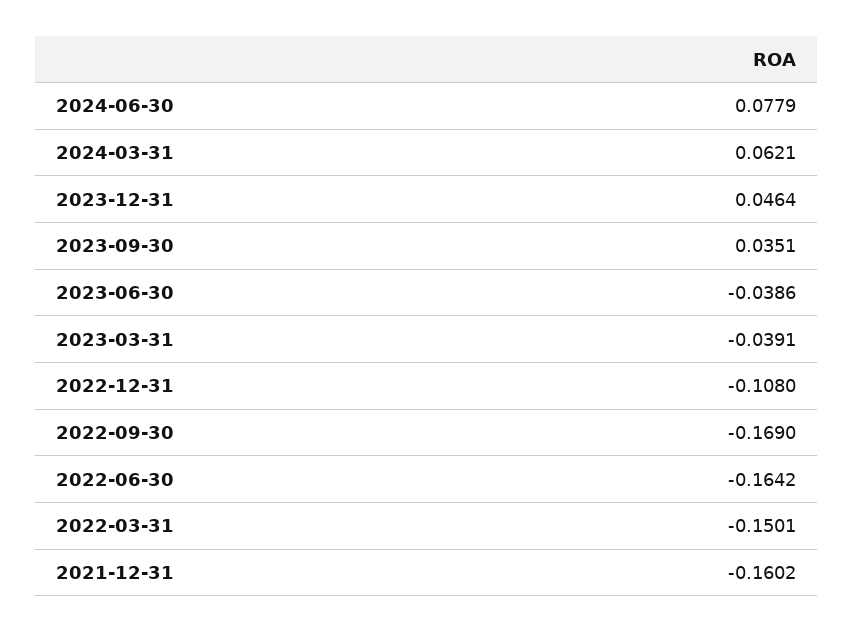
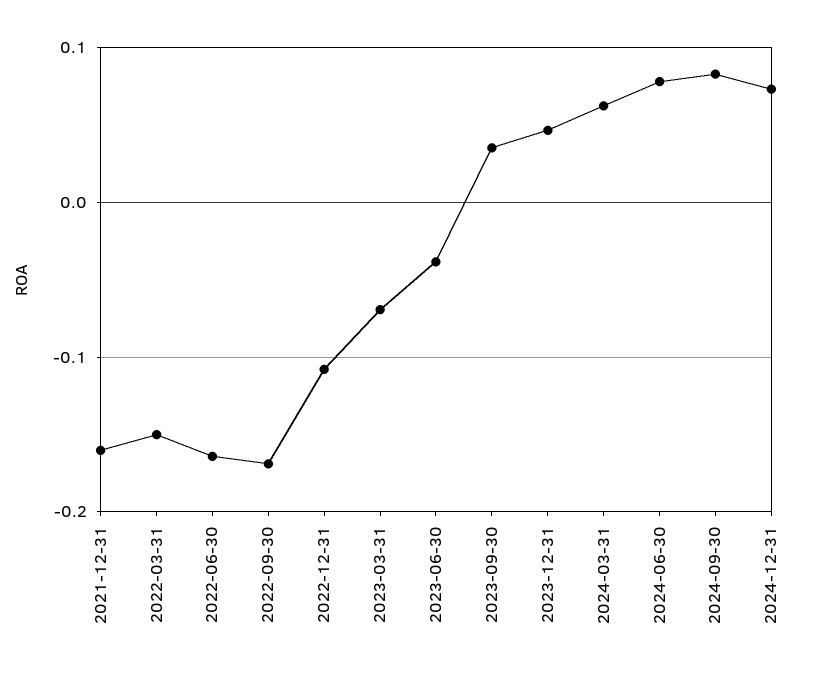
2023-03-31: -0.0391 -> -0.07
2024-09-30: none -> 0.08
2024-12-31: none -> 0.07

